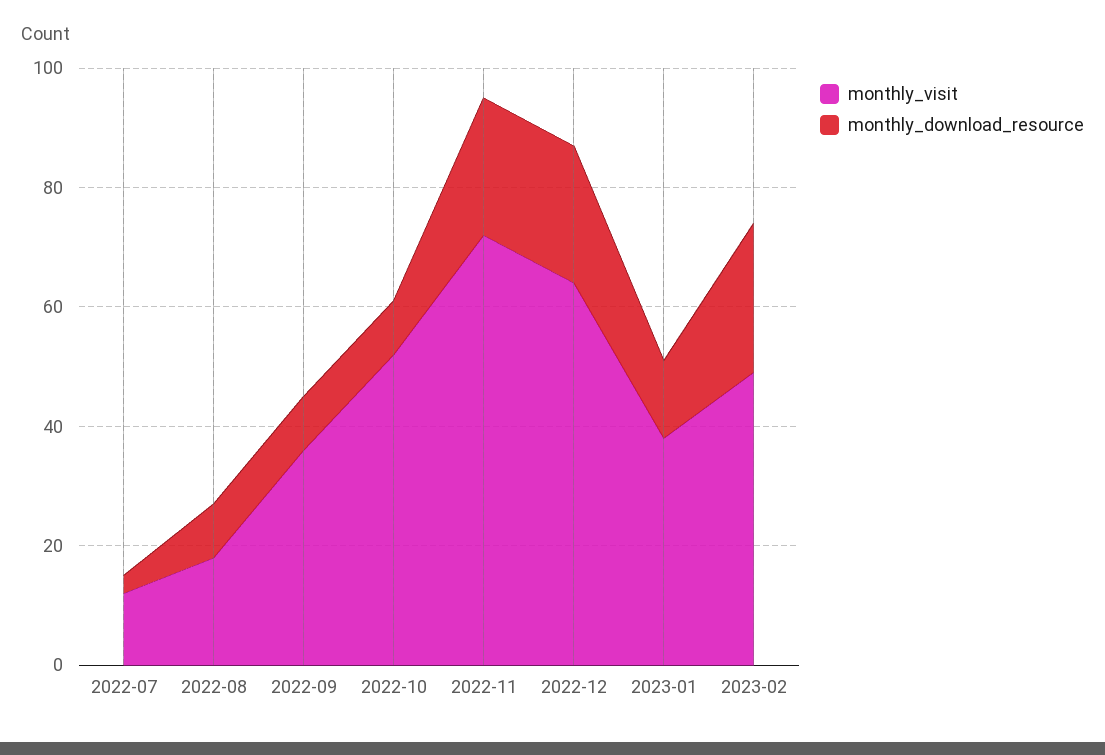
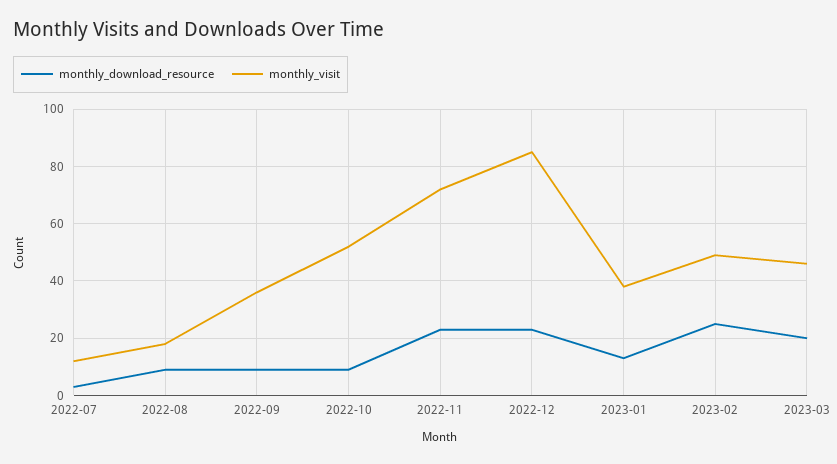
monthly_visit, 2022-12: 65 -> 85
monthly_download_resource, 2023-03: none -> 20
monthly_visit, 2023-03: none -> 45

